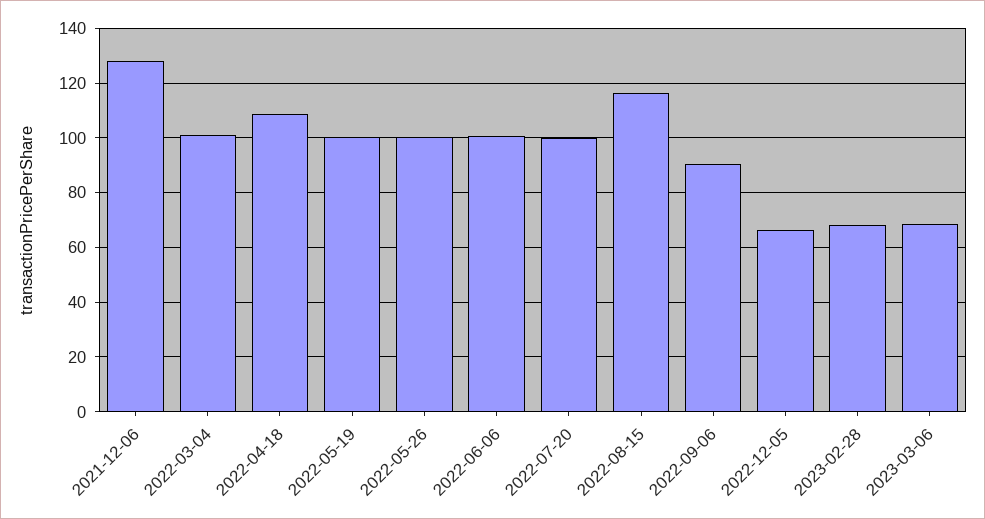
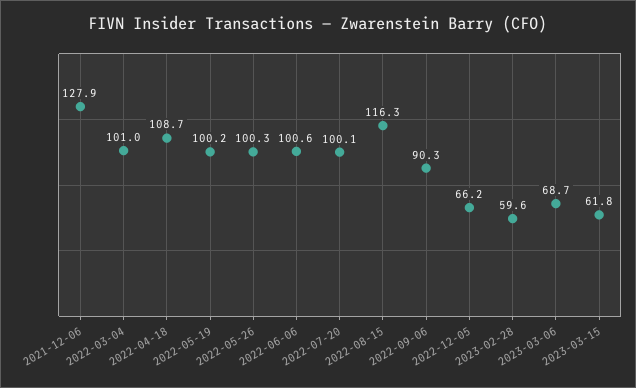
2023-02-28: 67.5 -> 59.6
2023-03-15: none -> 61.8

